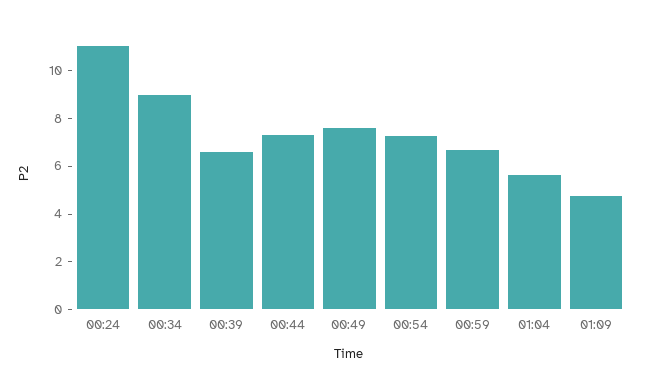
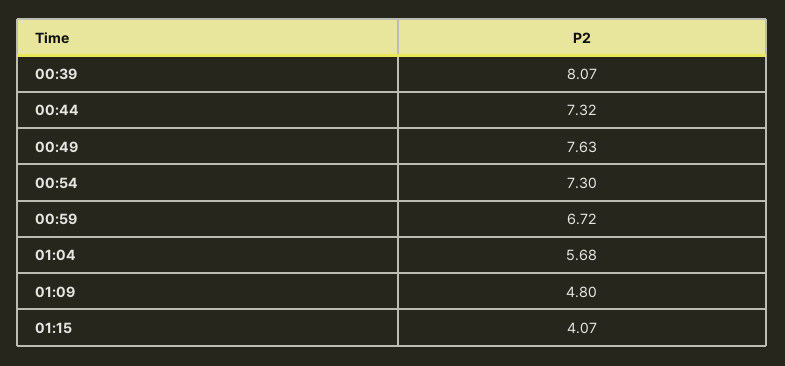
00:24: 11 -> none
00:34: 9 -> none
00:39: 6.5 -> 8.07
01:15: none -> 4.07

